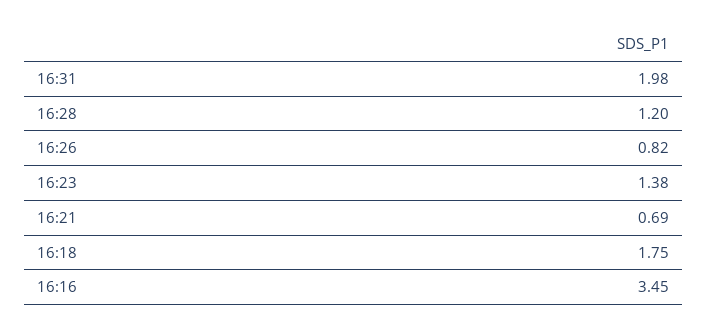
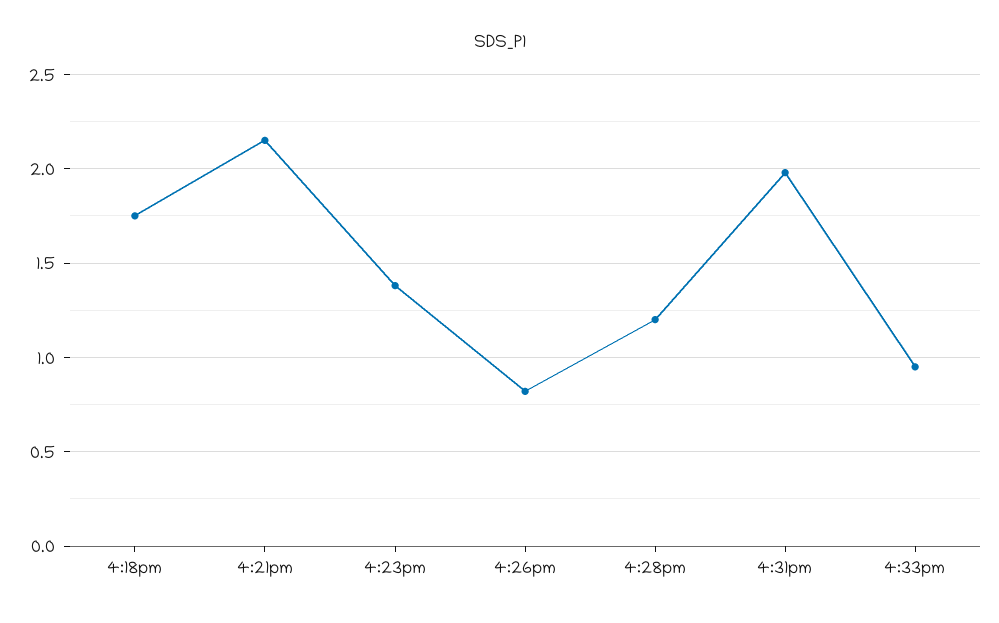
16:21: 0.69 -> 2.15
16:16: 3.45 -> none
4:33pm: none -> 0.95

